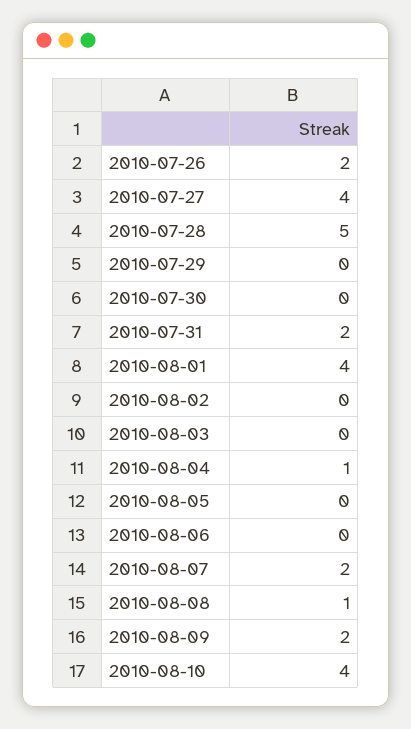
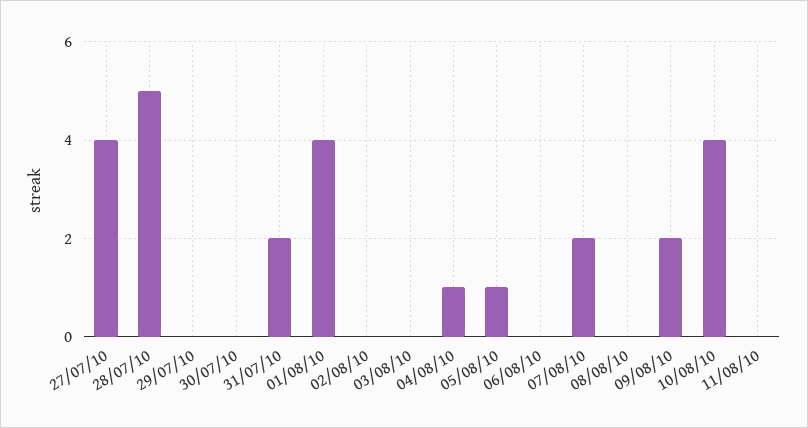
2010-07-26: 2 -> none
2010-08-05: 0 -> 1
2010-08-08: 1 -> 0
11/08/10: none -> 0

